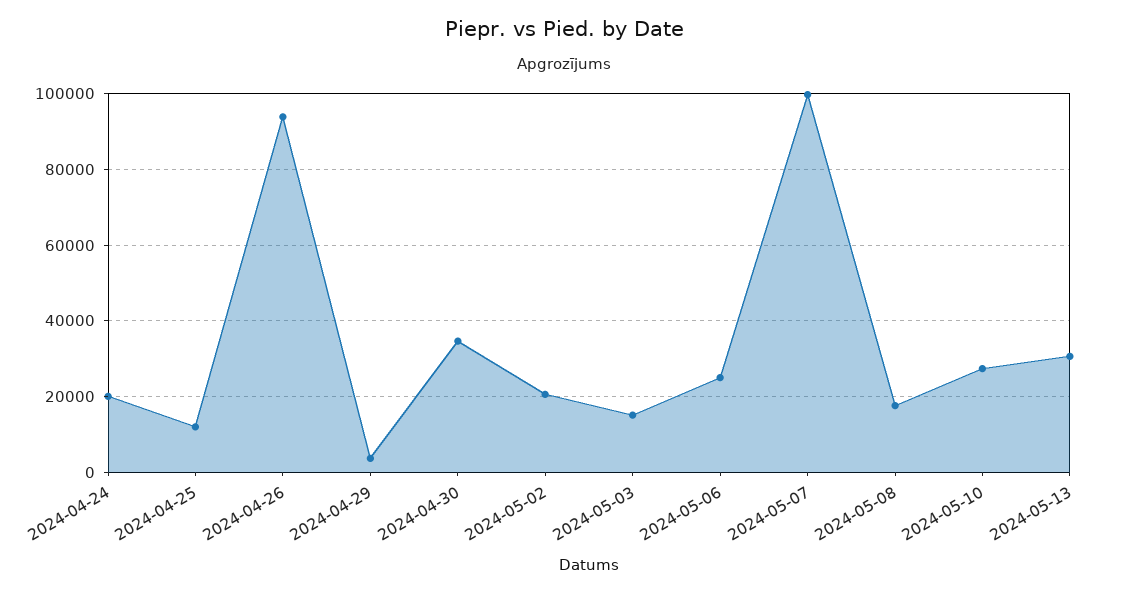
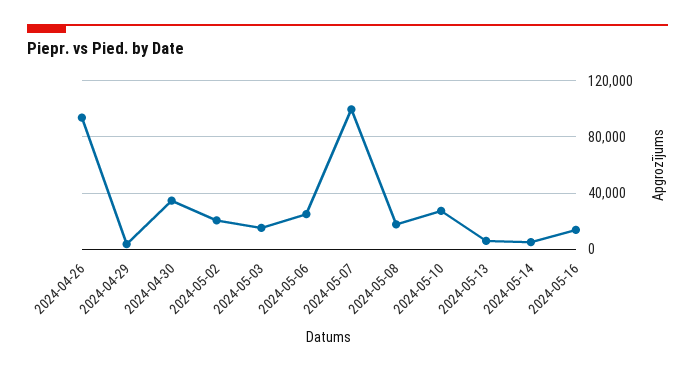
2024-04-24: 20000 -> none
2024-04-25: 12000 -> none
2024-05-13: 30000 -> 5000
2024-05-14: none -> 5000
2024-05-16: none -> 15000

